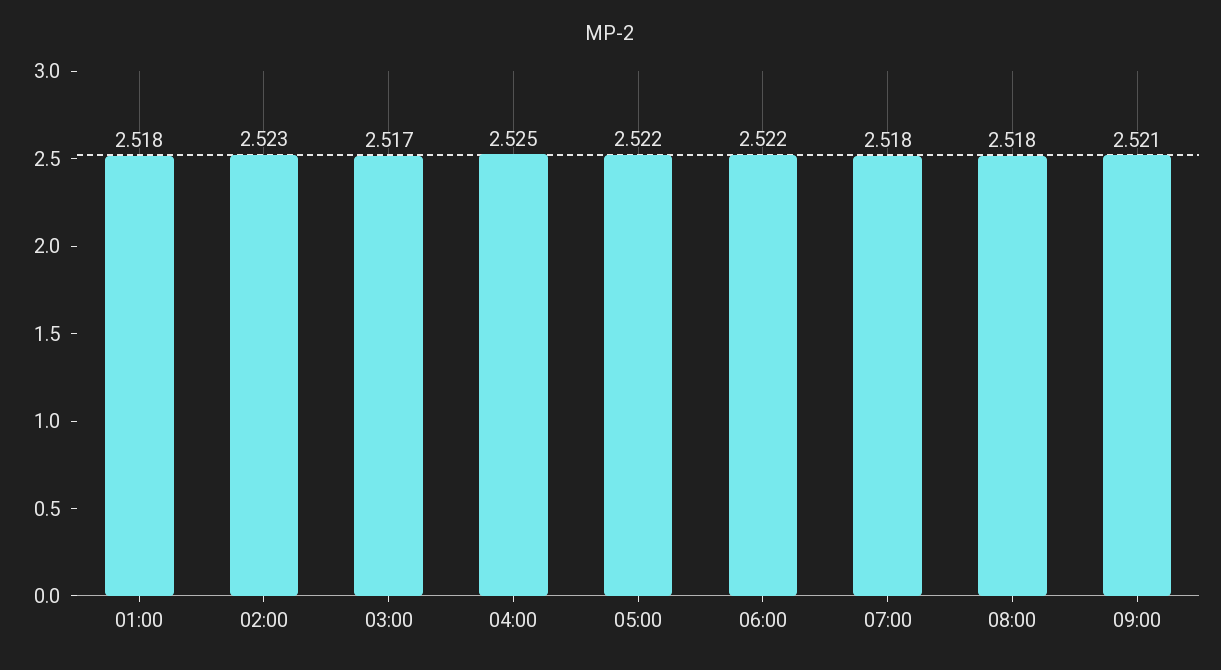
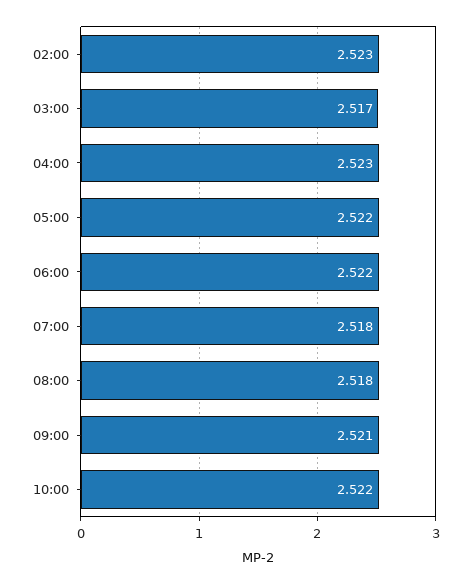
01:00: 2.518 -> none
04:00: 2.525 -> 2.523
10:00: none -> 2.522

